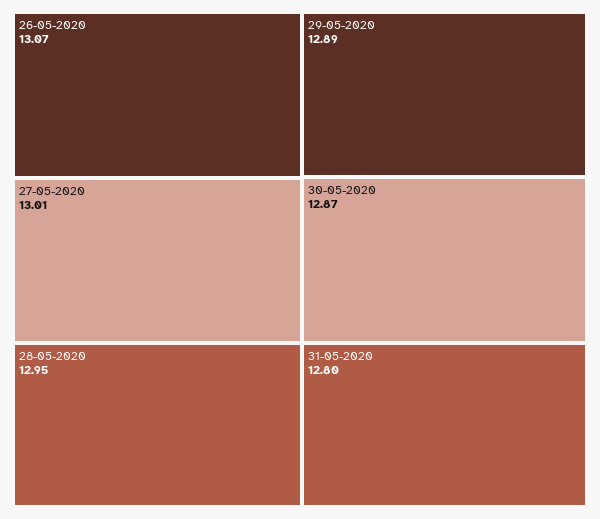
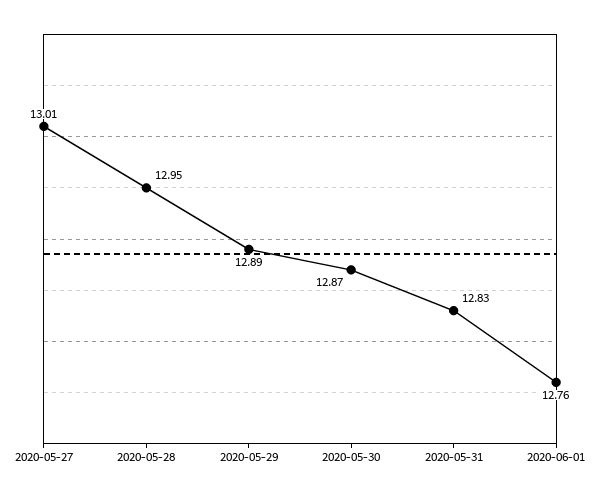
26-05-2020: 13.07 -> none
31-05-2020: 12.8 -> 12.83
2020-06-01: none -> 12.76

